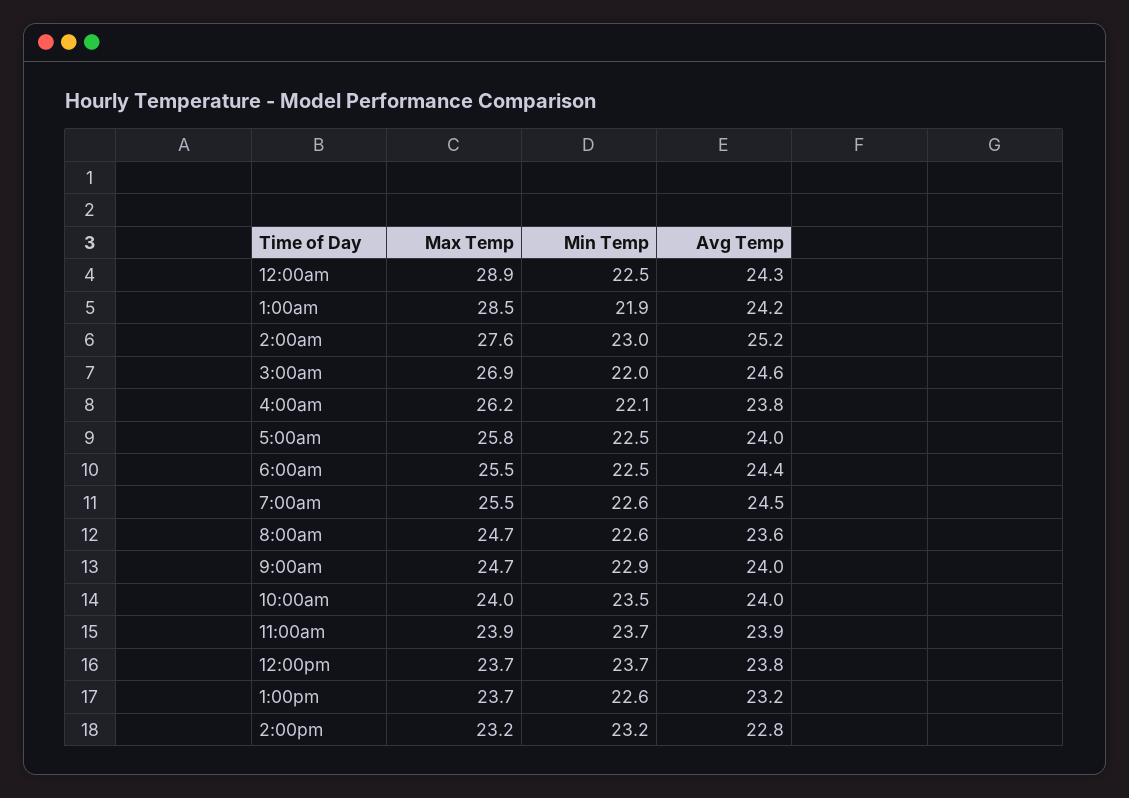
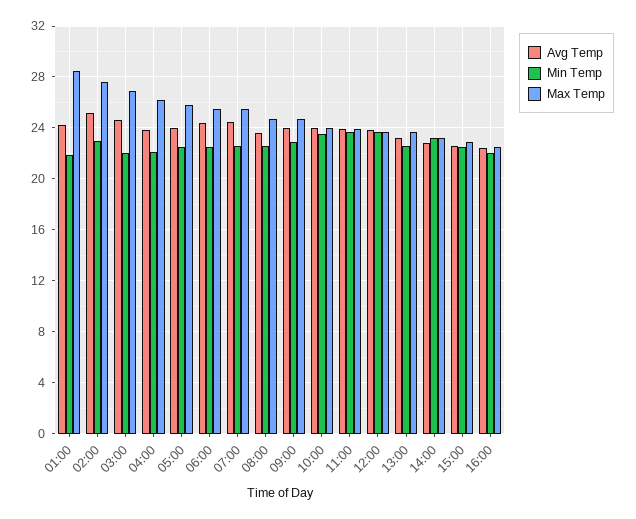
Max Temp, 12:00am: 28.9 -> none
Min Temp, 12:00am: 22.5 -> none
Avg Temp, 12:00am: 24.3 -> none
Avg Temp, 15:00: none -> 22.5
Min Temp, 15:00: none -> 22.5
Max Temp, 15:00: none -> 23
Avg Temp, 16:00: none -> 22.5
Min Temp, 16:00: none -> 22
Max Temp, 16:00: none -> 22.5

